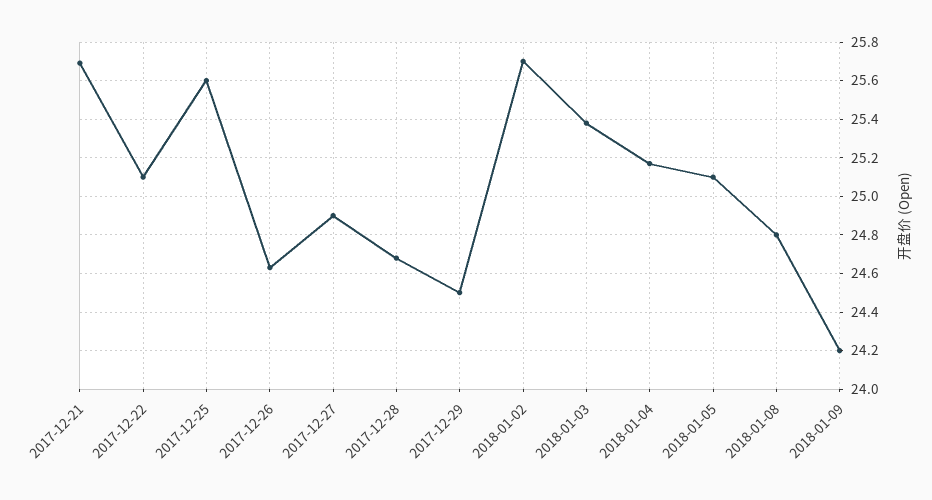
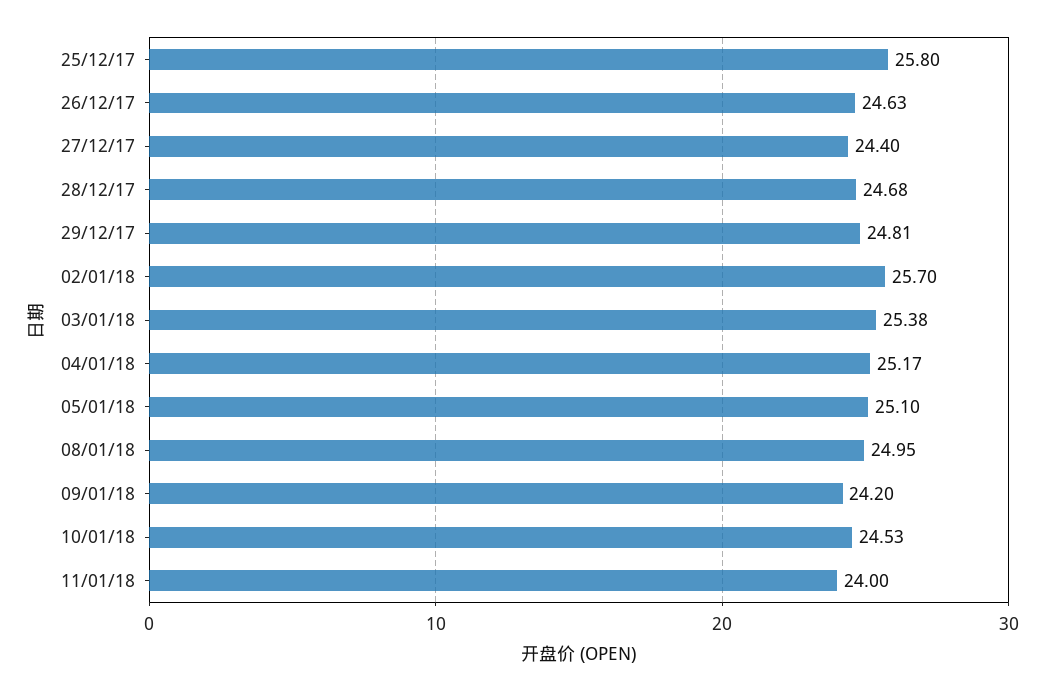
2017-12-21: 25.7 -> none
2017-12-22: 25.1 -> none
2017-12-25: 25.6 -> 25.8
2017-12-27: 24.9 -> 24.4
2017-12-29: 24.5 -> 24.81
2018-01-08: 24.8 -> 24.95
10/01/18: none -> 24.53
11/01/18: none -> 24

